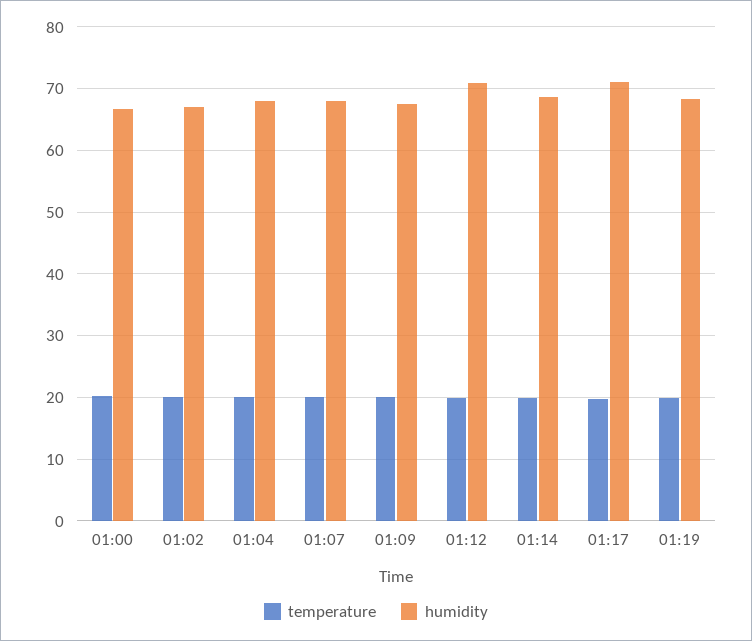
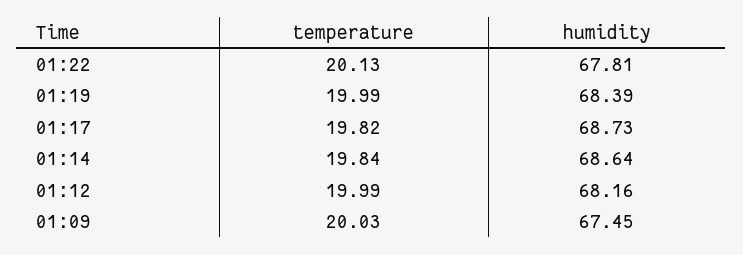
temperature, 01:00: 20 -> none
humidity, 01:00: 67 -> none
temperature, 01:02: 20 -> none
humidity, 01:02: 67 -> none
temperature, 01:04: 20 -> none
humidity, 01:04: 68 -> none
temperature, 01:07: 20 -> none
humidity, 01:07: 68 -> none
humidity, 01:12: 71 -> 68.16
humidity, 01:17: 71 -> 68.73
temperature, 01:22: none -> 20.13
humidity, 01:22: none -> 67.81

